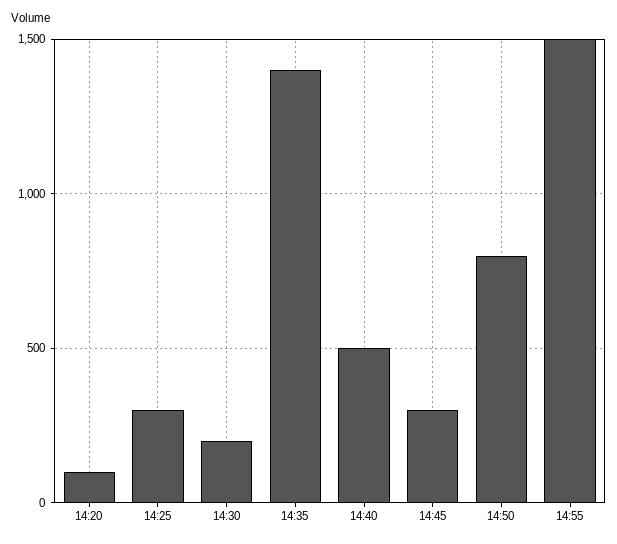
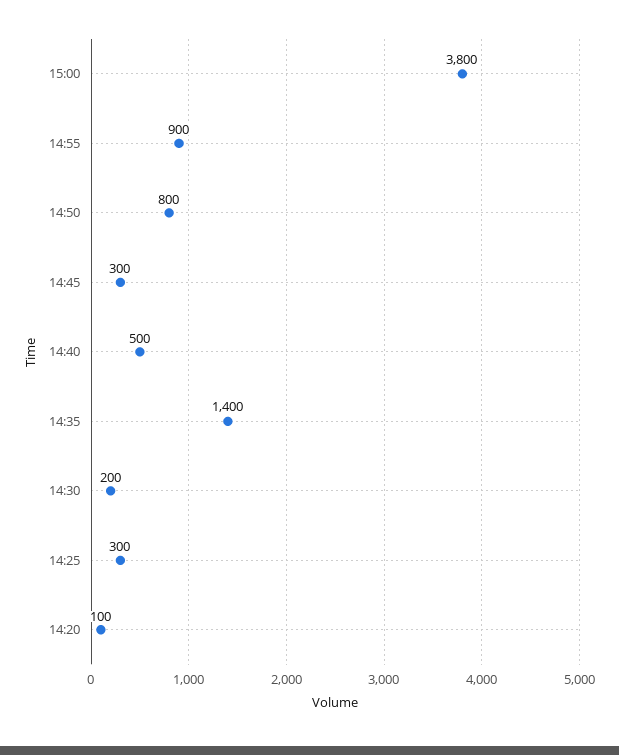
14:55: 1500 -> 900
15:00: none -> 3800

